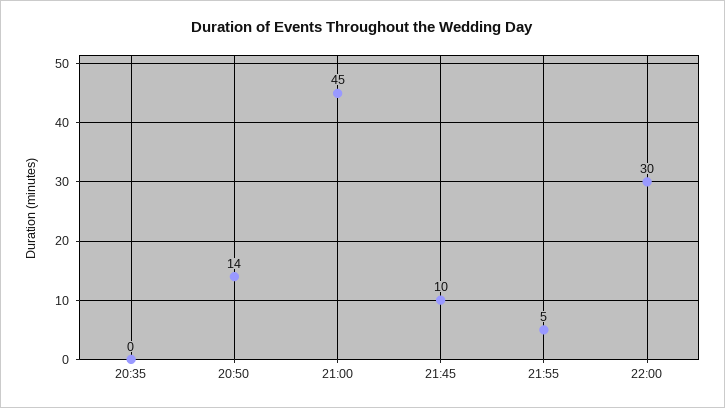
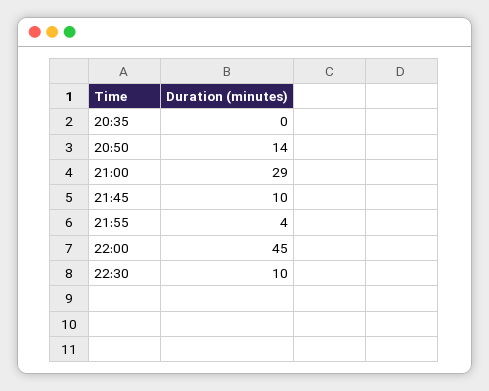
21:00: 45 -> 29
21:55: 5 -> 4
22:00: 30 -> 45
22:30: none -> 10

